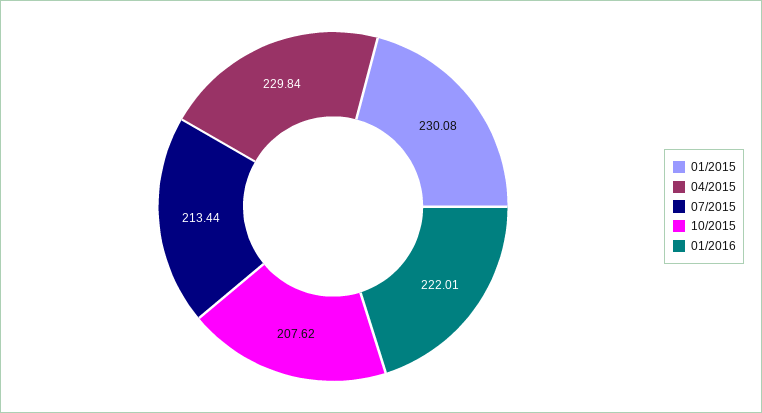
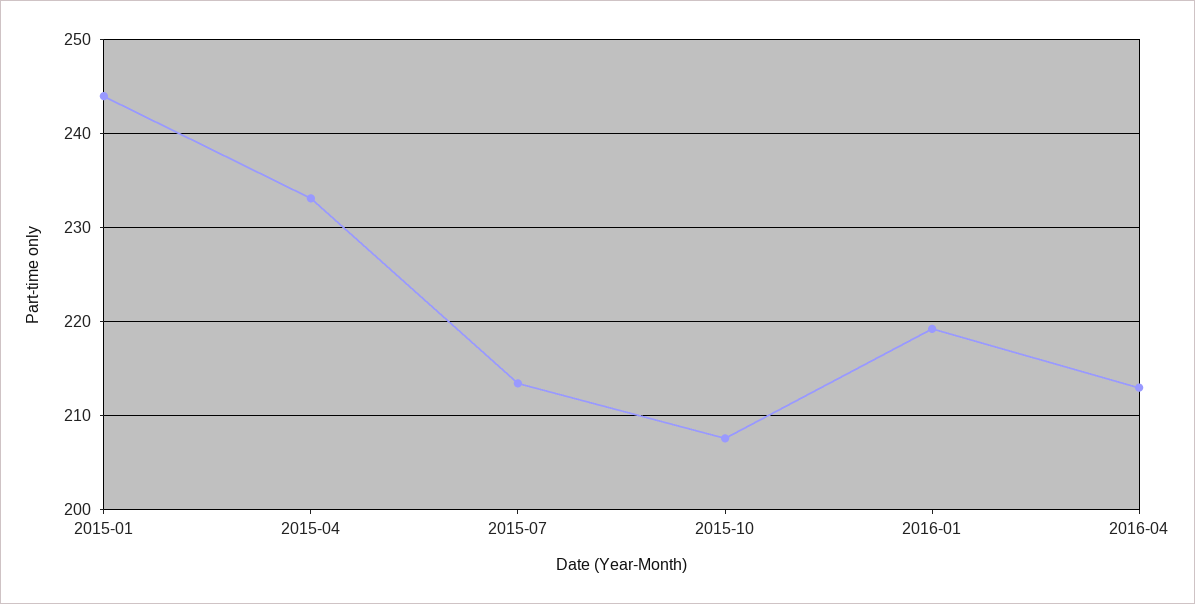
01/2015: 230.08 -> 244
04/2015: 229.84 -> 233
01/2016: 222.01 -> 219
2016-04: none -> 213

